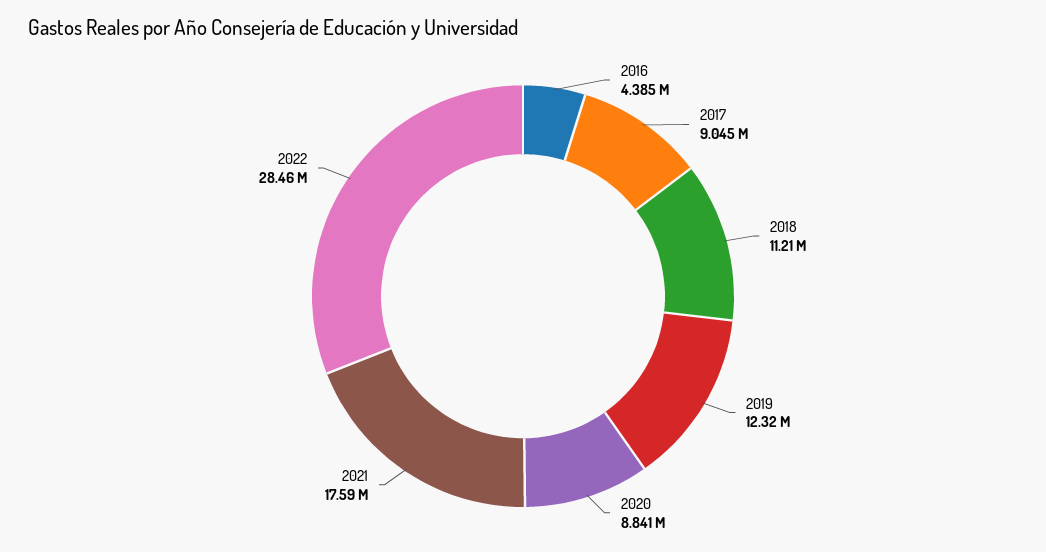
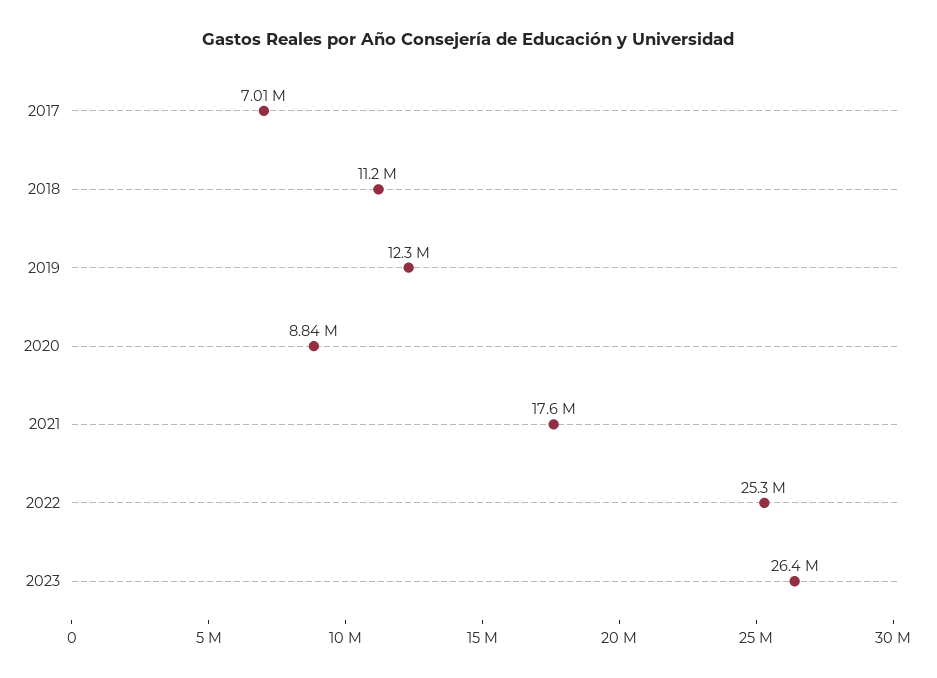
2016: 4385000 -> none
2017: 9045000 -> 7010000
2022: 28460000 -> 25300000
2023: none -> 26400000

